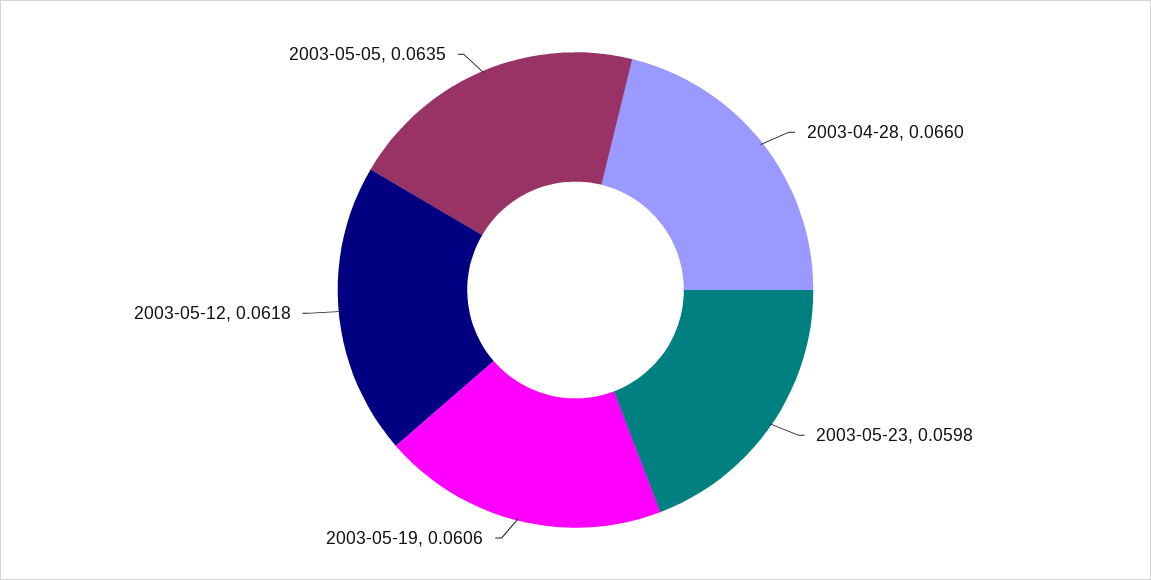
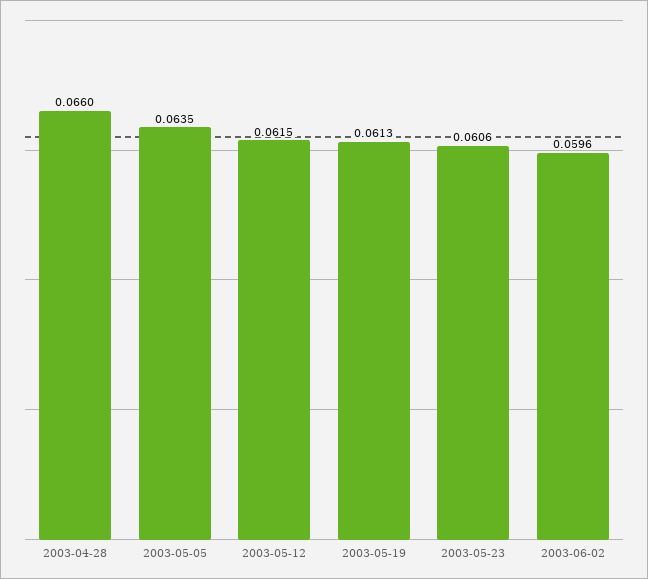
2003-05-23: 0.0598 -> 0.0606
2003-05-19: 0.0606 -> 0.0613
2003-05-12: 0.0618 -> 0.0615
2003-06-02: none -> 0.0596

